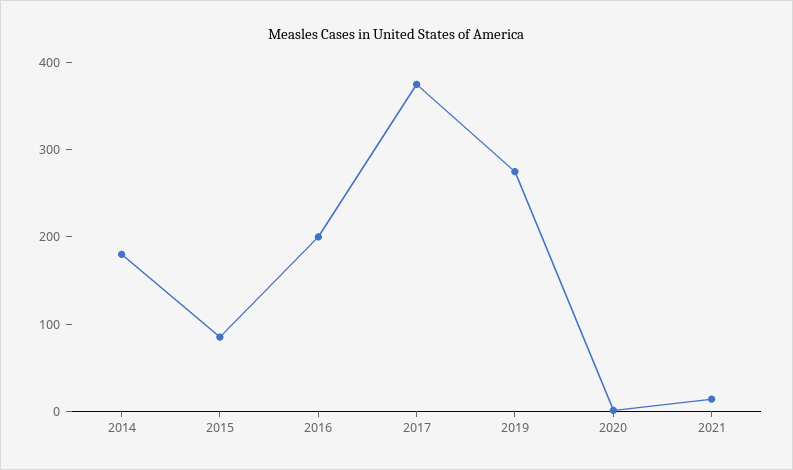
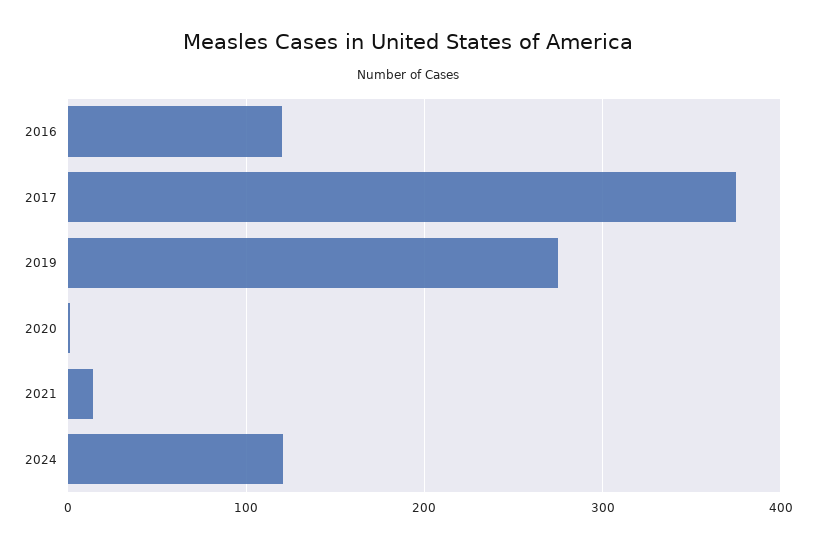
2014: 180 -> none
2015: 80 -> none
2016: 200 -> 120
2024: none -> 120

